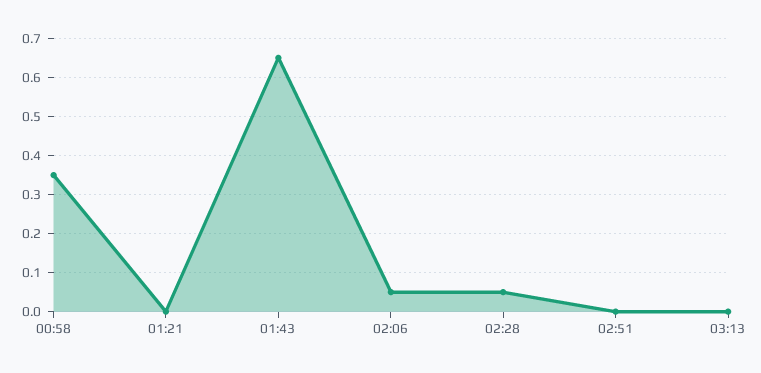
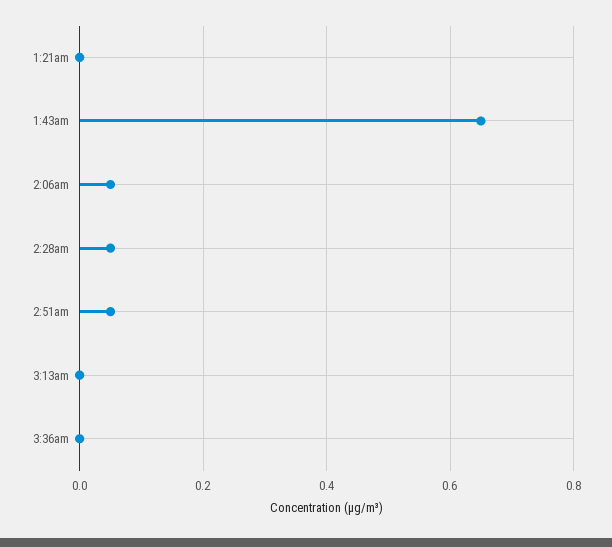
00:58: 0.35 -> none
02:51: 0 -> 0.05
3:36am: none -> 0

